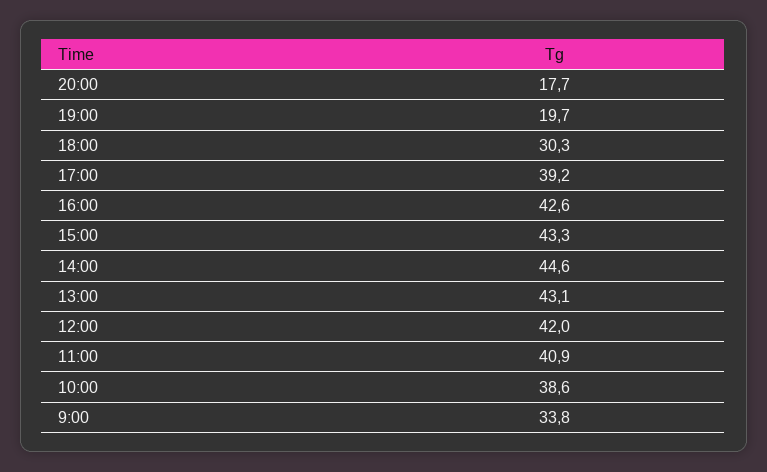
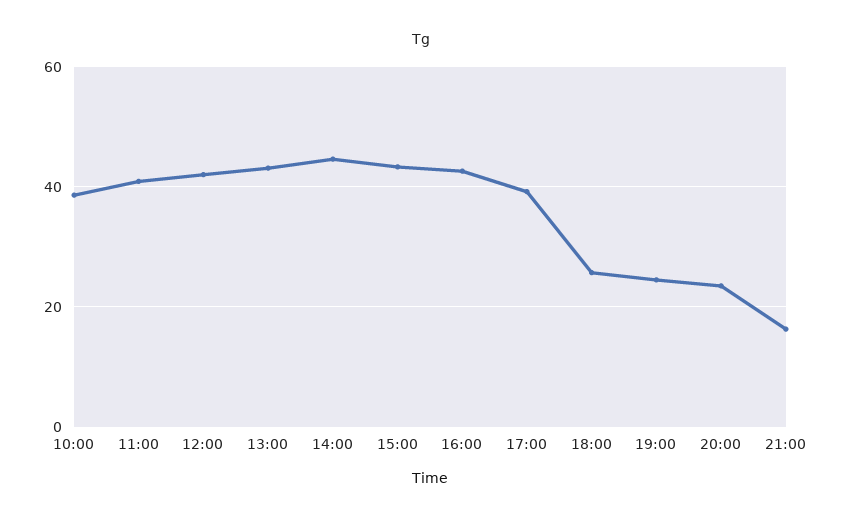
20:00: 17.7 -> 24
19:00: 19.7 -> 24
18:00: 30.3 -> 26
9:00: 33.8 -> none
21:00: none -> 16

